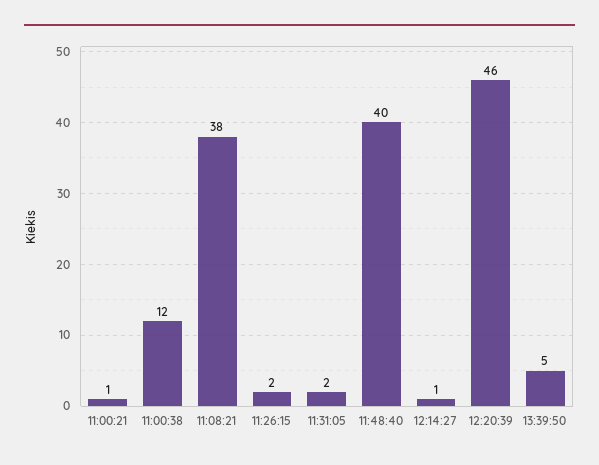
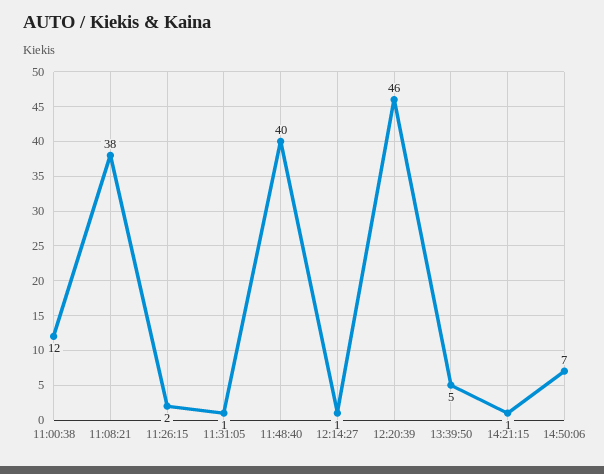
11:00:21: 1 -> none
11:31:05: 2 -> 1
14:21:15: none -> 1
14:50:06: none -> 7

